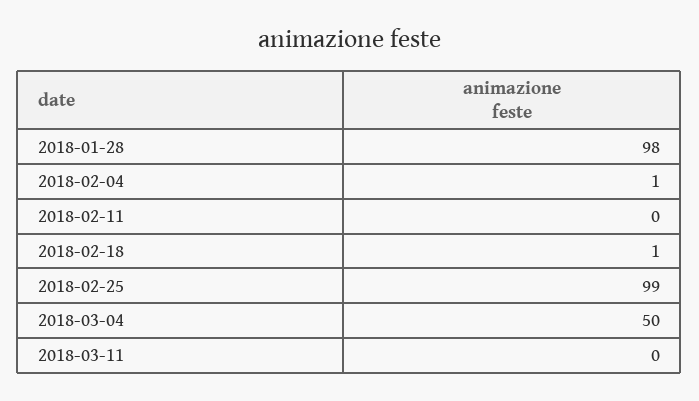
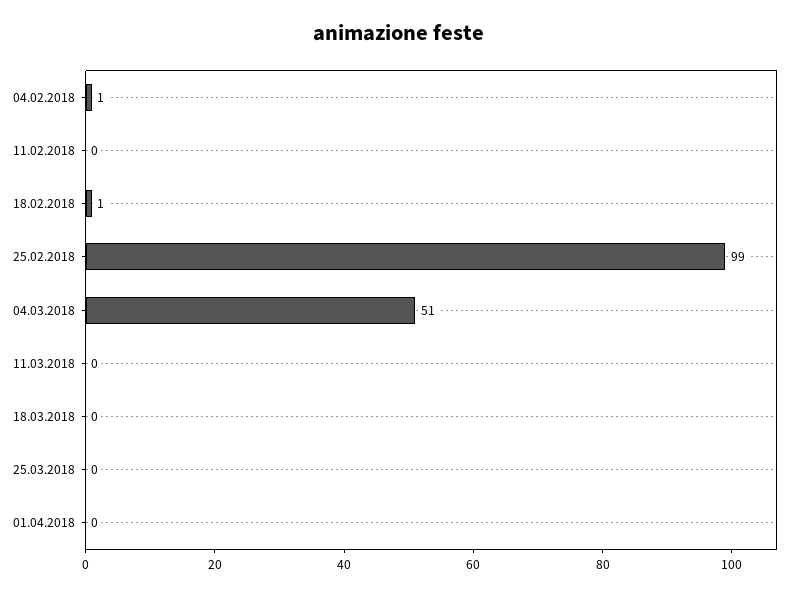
2018-01-28: 98 -> none
2018-03-04: 50 -> 51
18.03.2018: none -> 0
25.03.2018: none -> 0
01.04.2018: none -> 0

